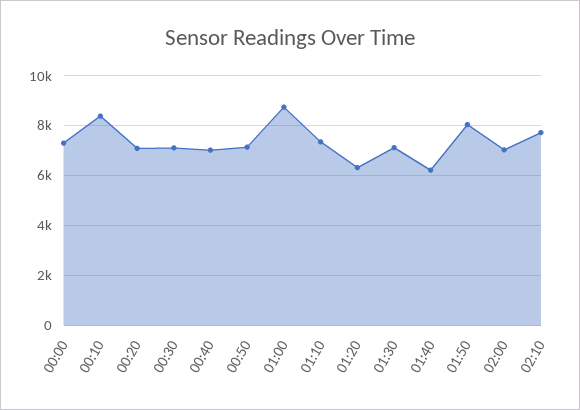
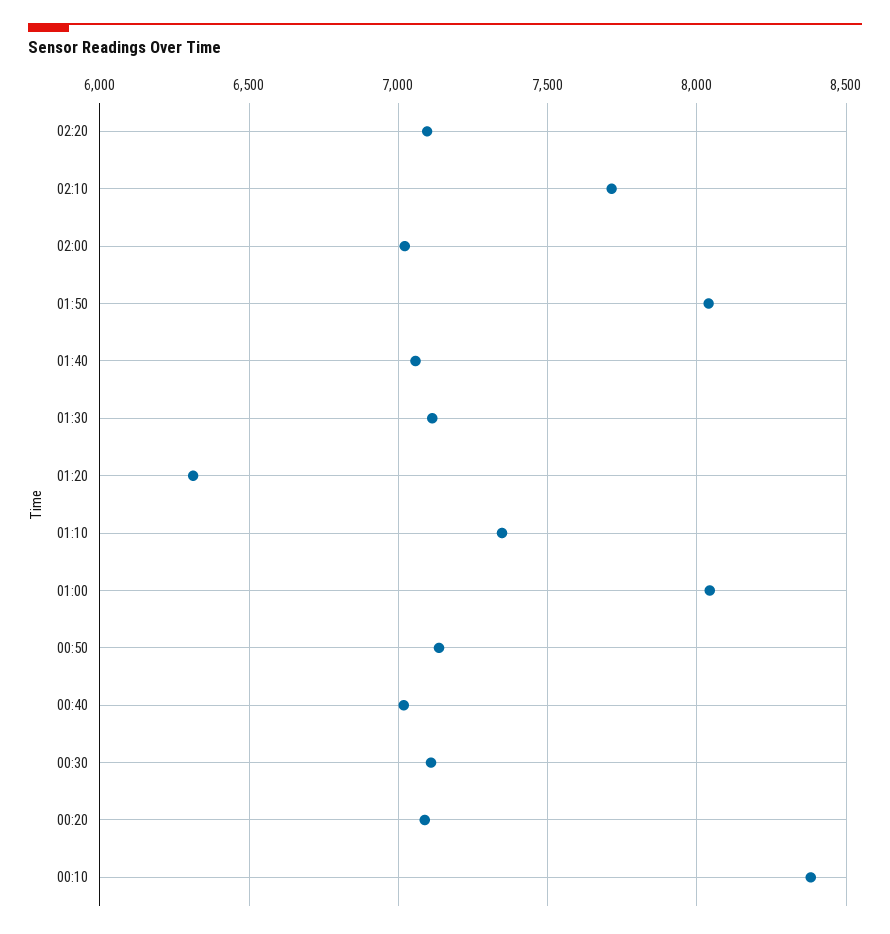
00:00: 7250 -> none
01:00: 8750 -> 8050
01:40: 6250 -> 7050
02:20: none -> 7100

